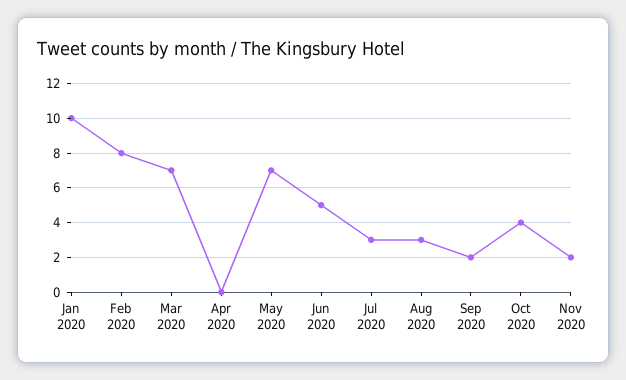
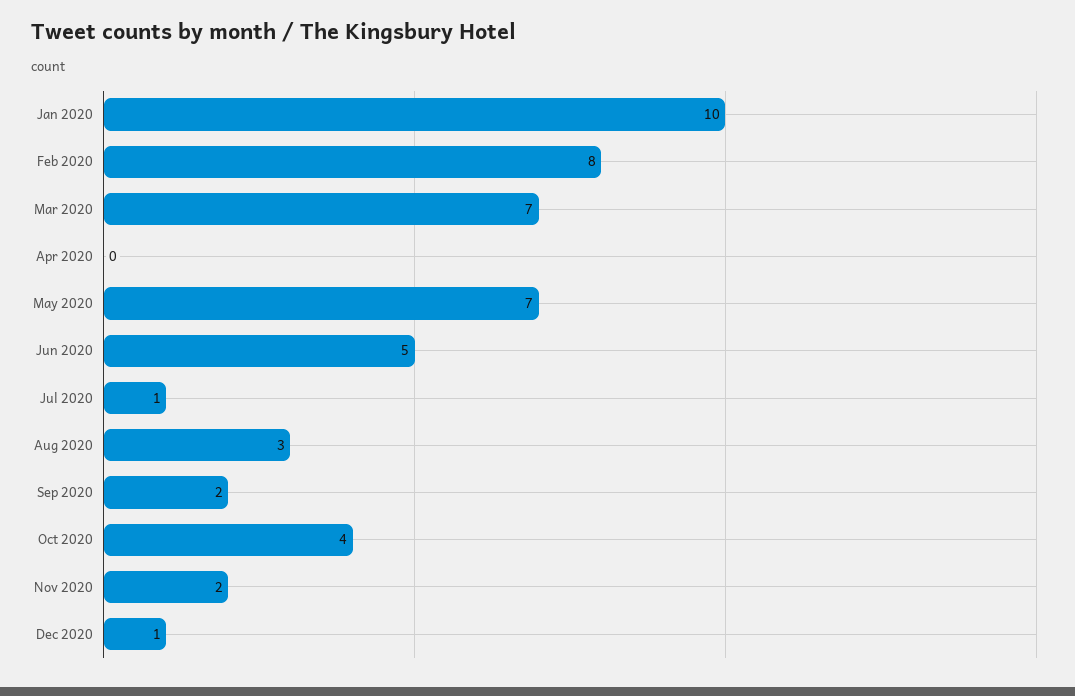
Jul 2020: 3 -> 1
Dec 2020: none -> 1

